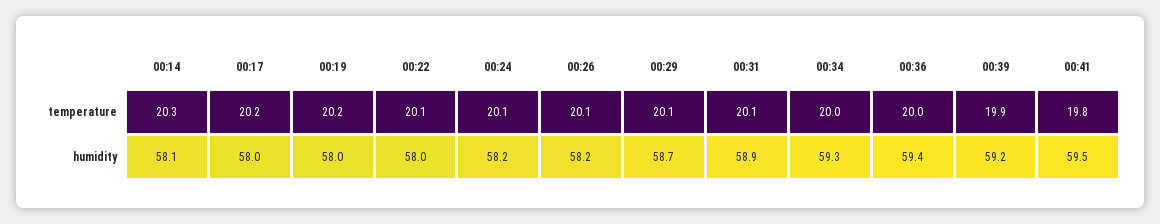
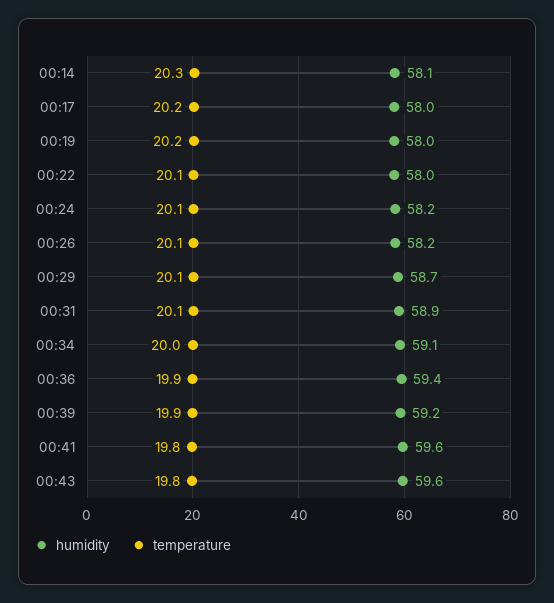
temperature, 00:36: 20 -> 19.9
humidity, 00:34: 59.3 -> 59.1
humidity, 00:41: 59.5 -> 59.6
humidity, 00:43: none -> 59.6
temperature, 00:43: none -> 19.8

